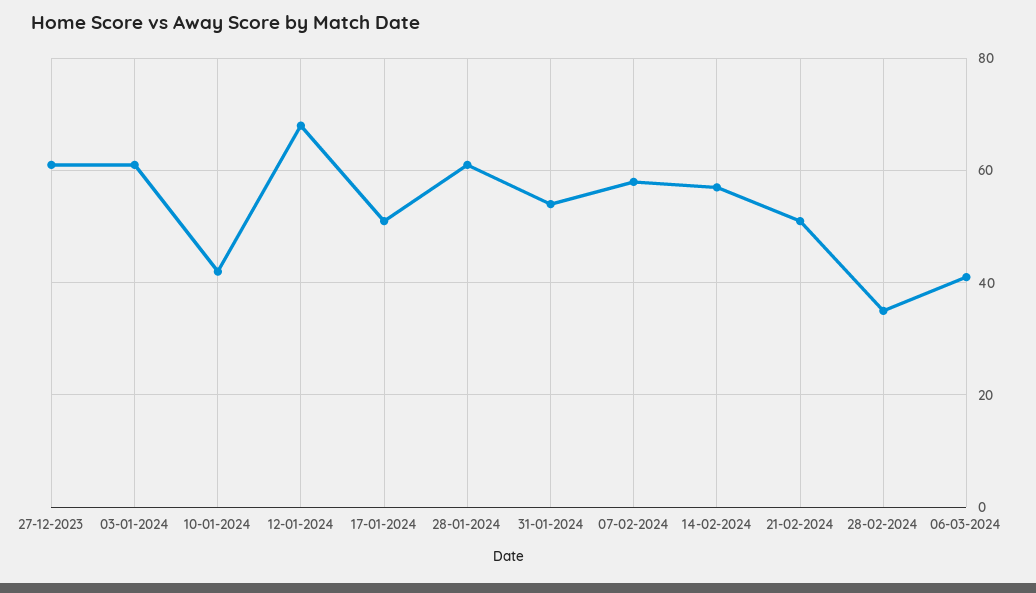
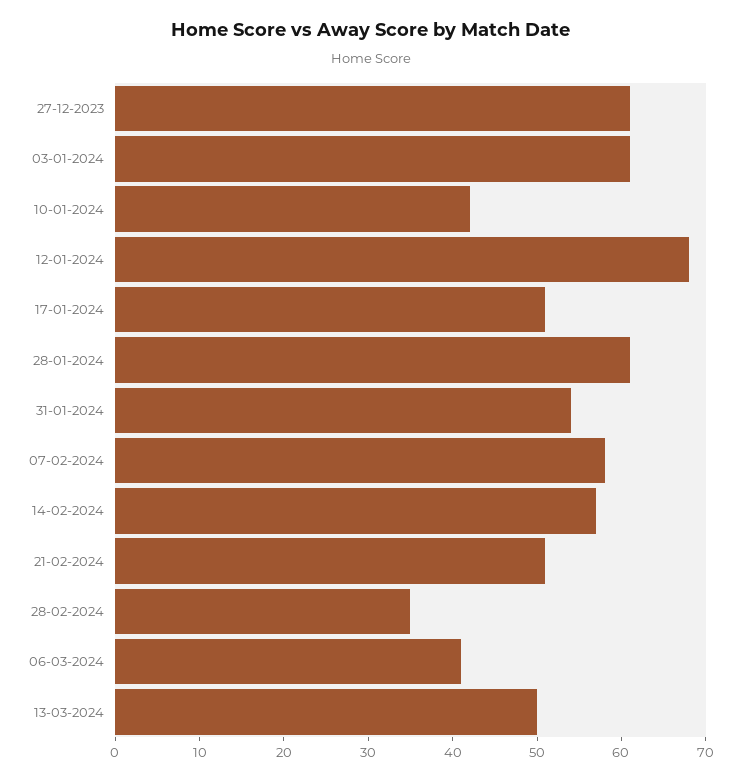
13-03-2024: none -> 50

